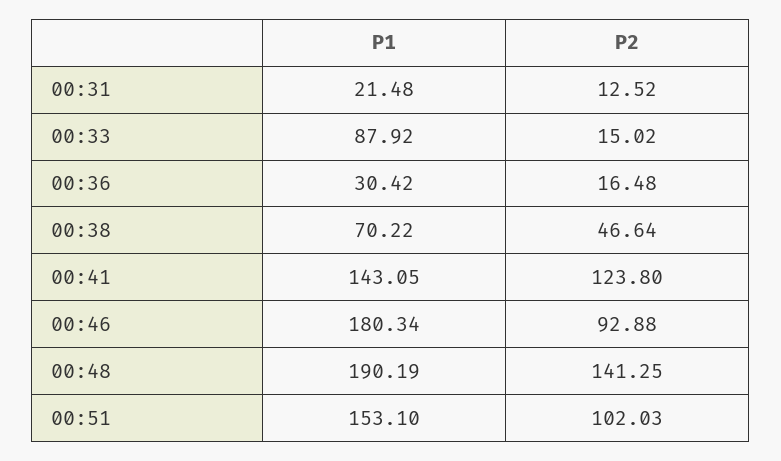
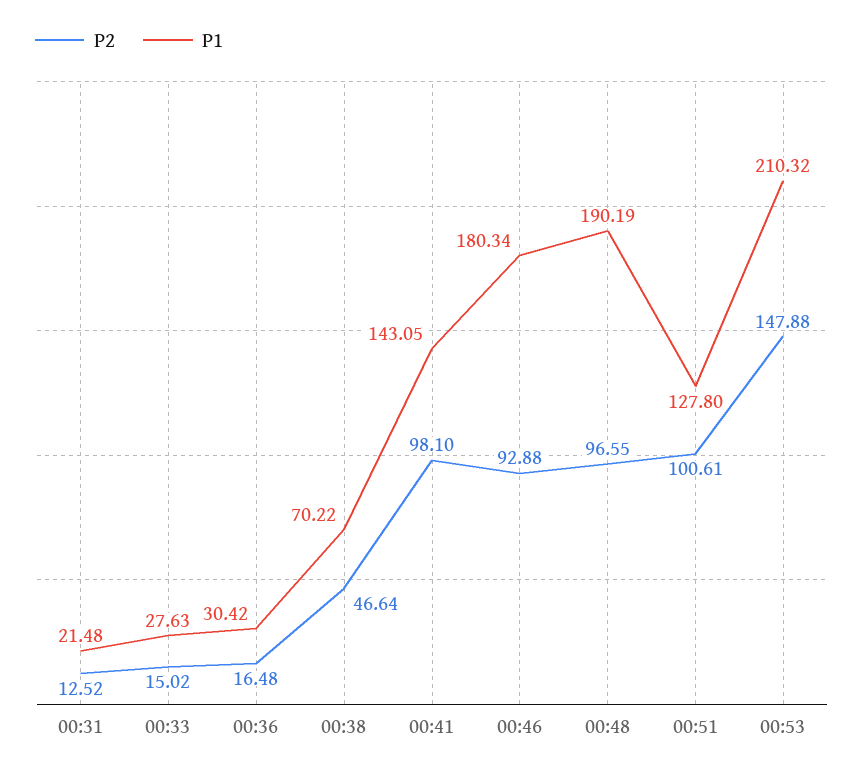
P1, 00:33: 87.92 -> 27.63
P2, 00:41: 123.8 -> 98.1
P2, 00:48: 141.25 -> 96.55
P1, 00:51: 153.1 -> 127.8
P2, 00:51: 102.03 -> 100.61
P2, 00:53: none -> 147.88
P1, 00:53: none -> 210.32

